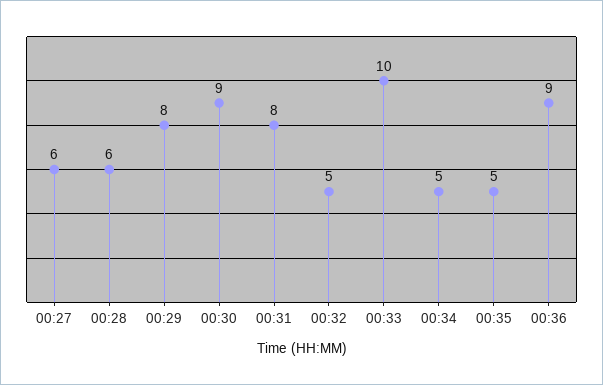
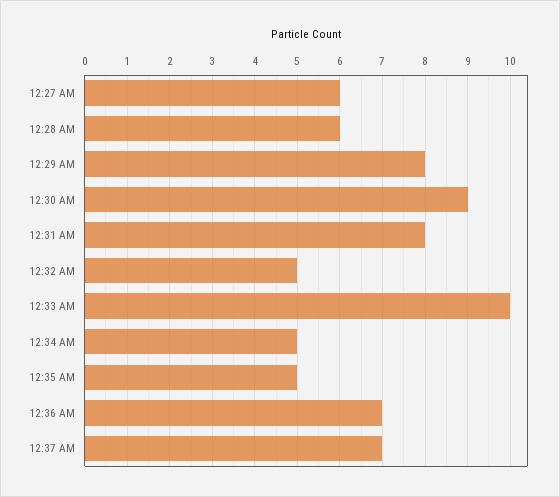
00:36: 9 -> 7
12:37 AM: none -> 7

